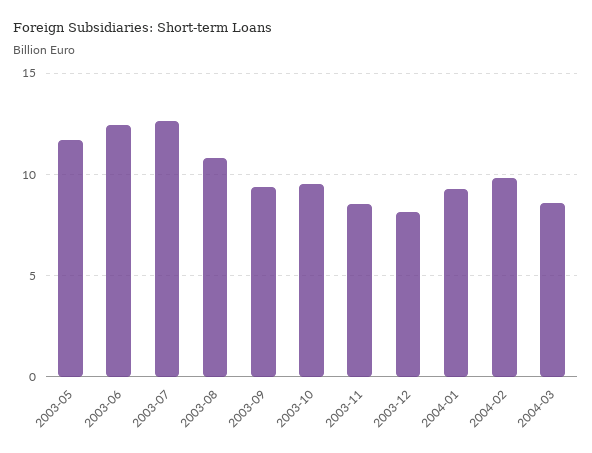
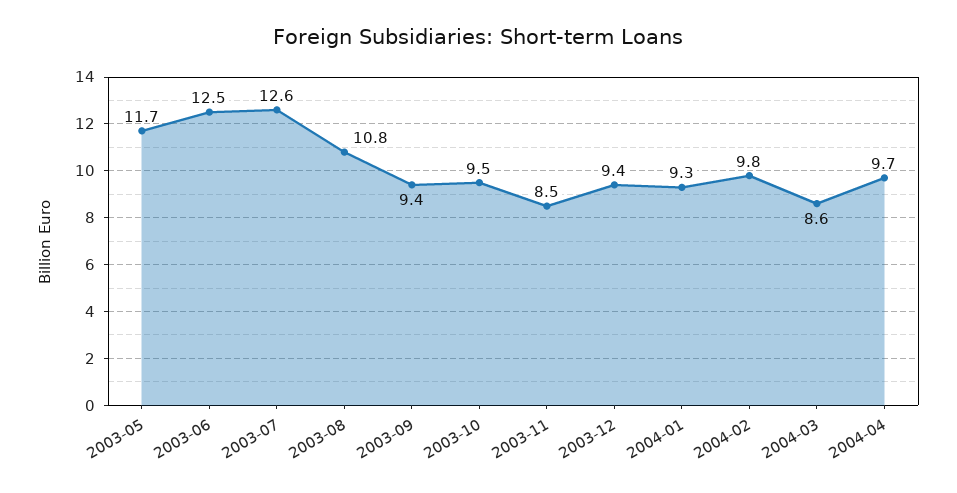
2003-12: 8 -> 9.4
2004-04: none -> 9.7

